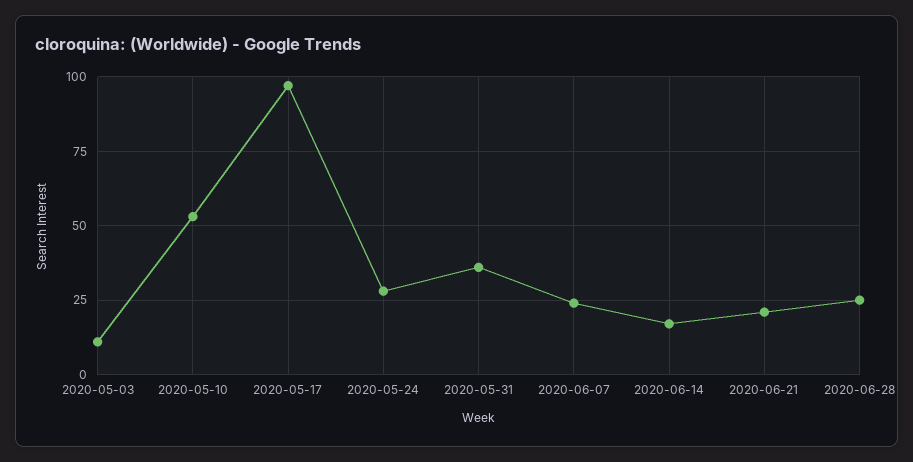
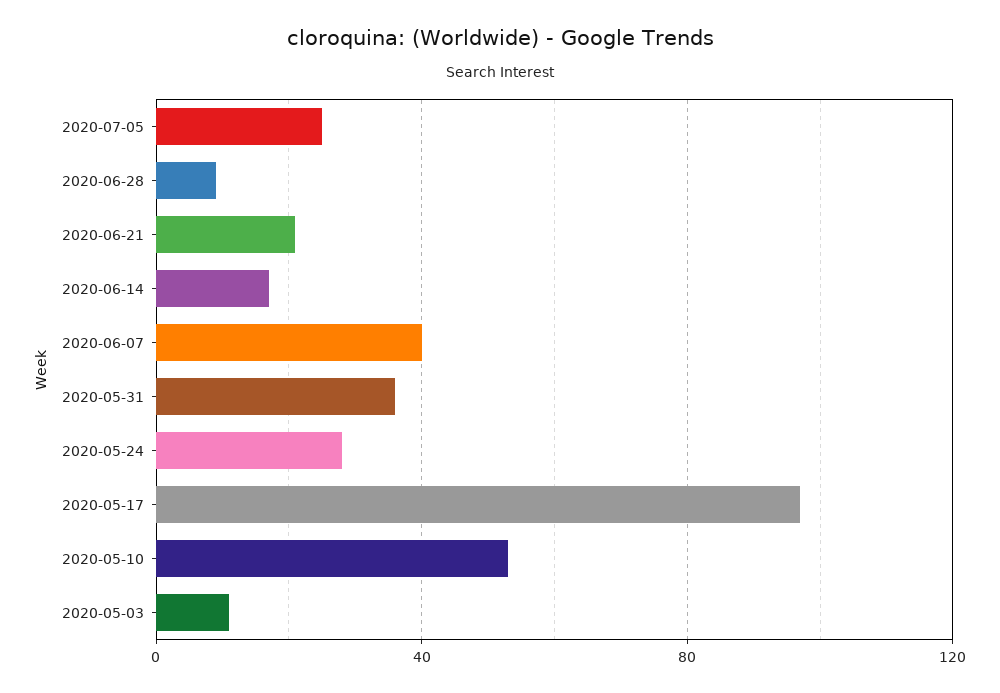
2020-06-07: 25 -> 40
2020-06-28: 25 -> 10
2020-07-05: none -> 25

